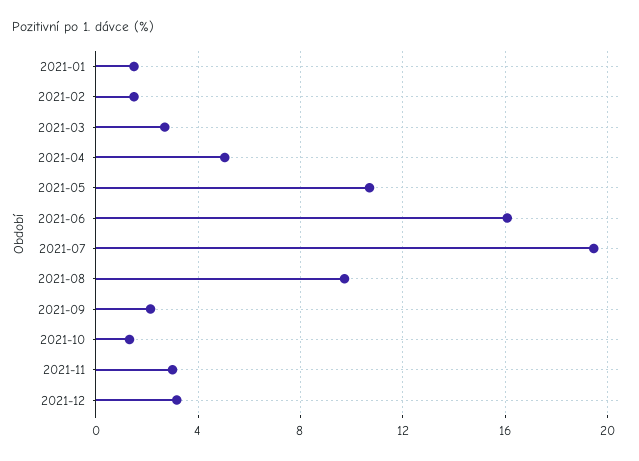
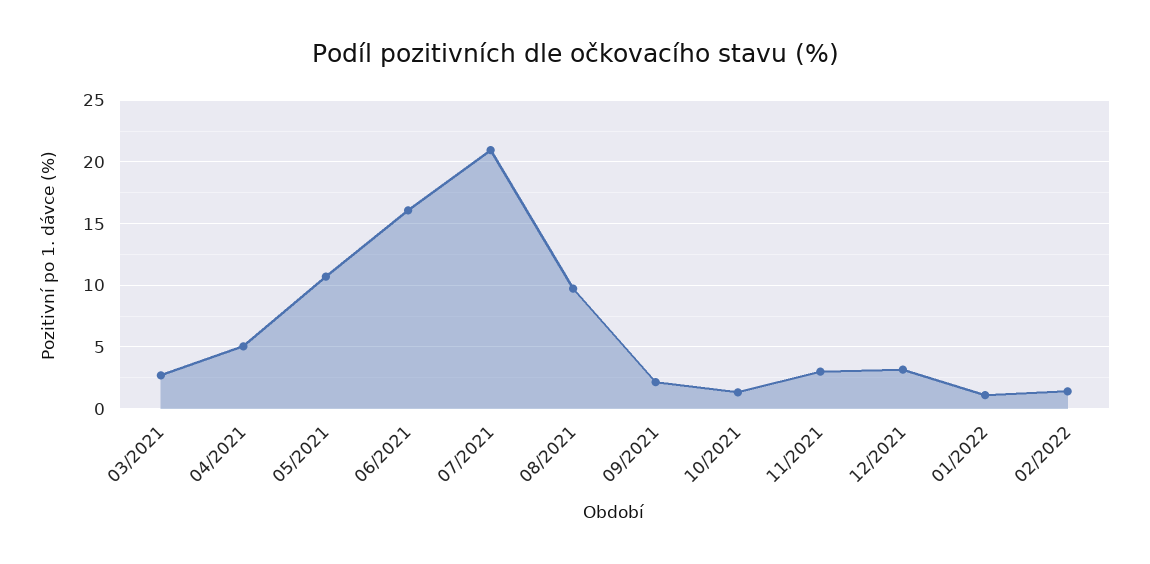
2021-01: 1.5 -> none
2021-02: 1.5 -> none
2021-07: 19.5 -> 21
01/2022: none -> 1
02/2022: none -> 1.5

